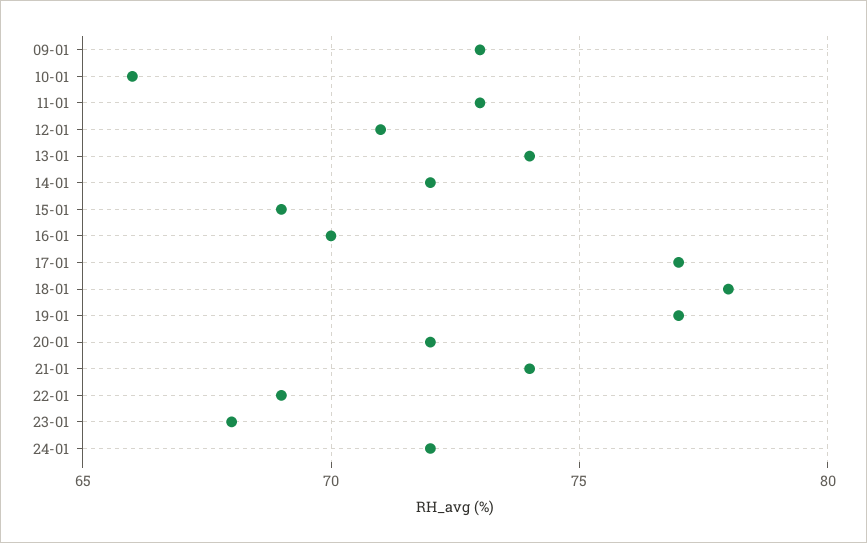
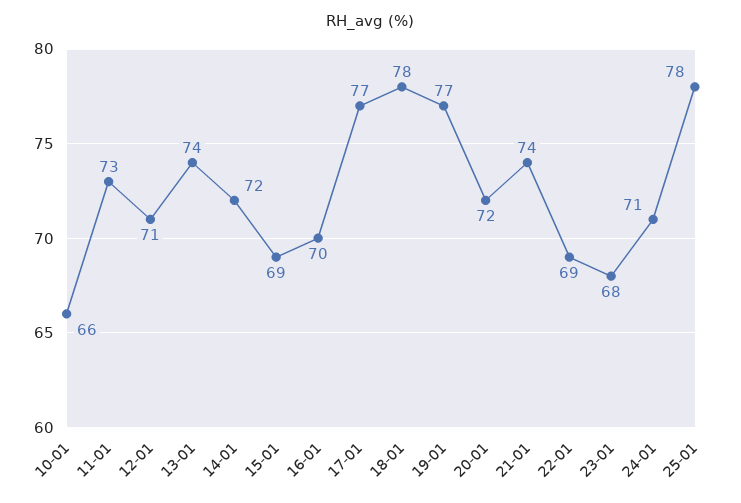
09-01: 73 -> none
24-01: 72 -> 71
25-01: none -> 78

